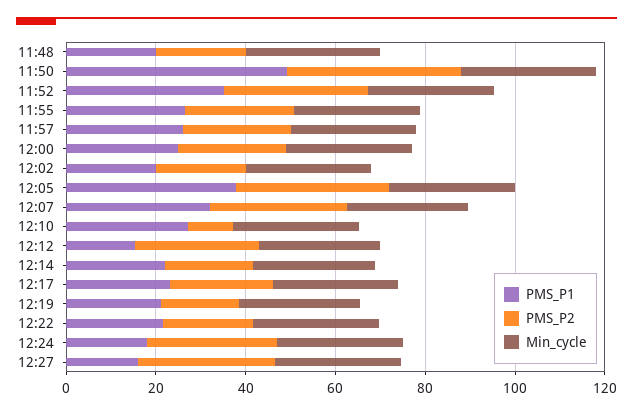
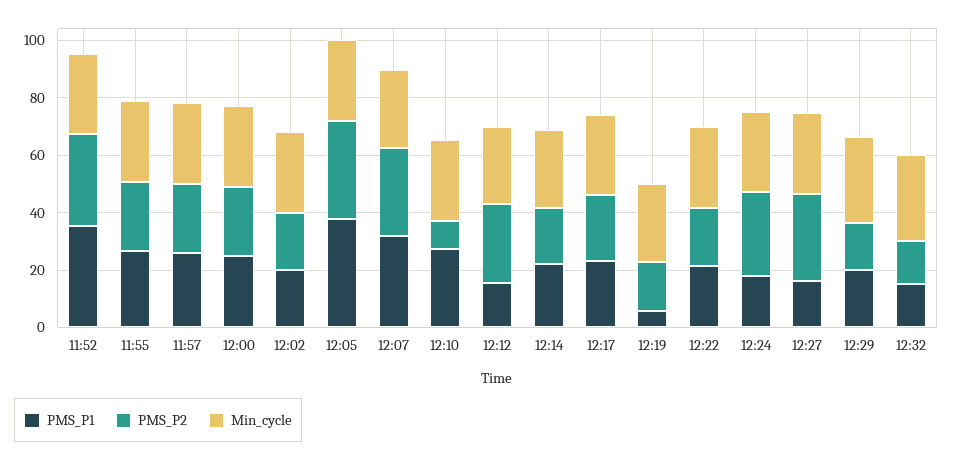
PMS_P1, 11:48: 20 -> none
PMS_P2, 11:48: 20 -> none
Min_cycle, 11:48: 30 -> none
PMS_P1, 11:50: 50 -> none
PMS_P2, 11:50: 40 -> none
Min_cycle, 11:50: 30 -> none
PMS_P1, 12:19: 20 -> 5
PMS_P1, 12:29: none -> 20
PMS_P2, 12:29: none -> 15
Min_cycle, 12:29: none -> 30
PMS_P1, 12:32: none -> 15
PMS_P2, 12:32: none -> 15
Min_cycle, 12:32: none -> 30

